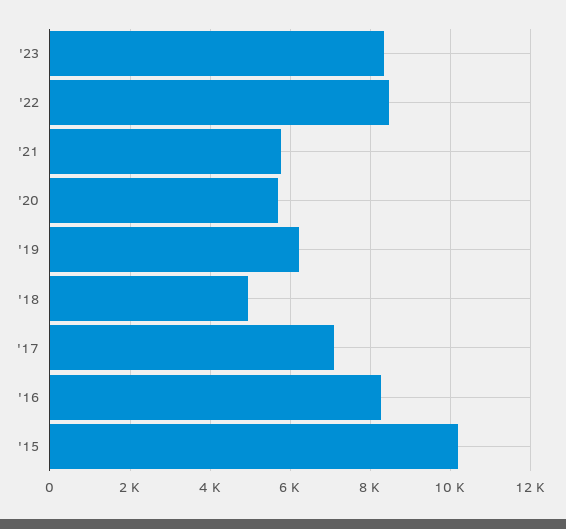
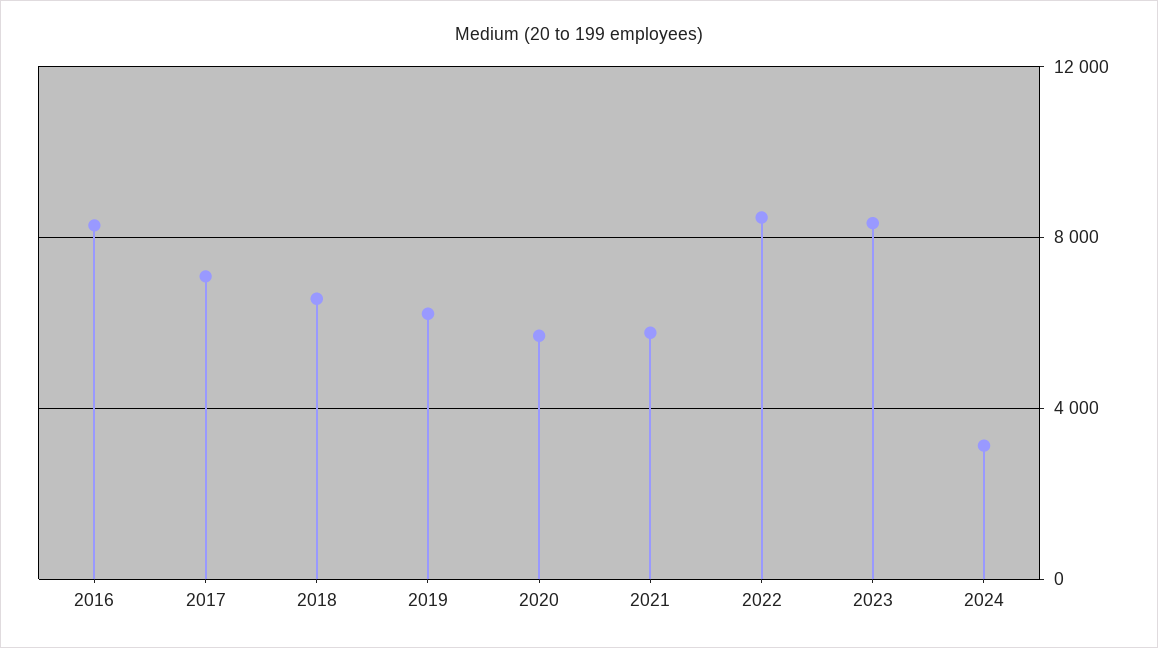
'18: 5000 -> 6500
'15: 10200 -> none
2024: none -> 3000

